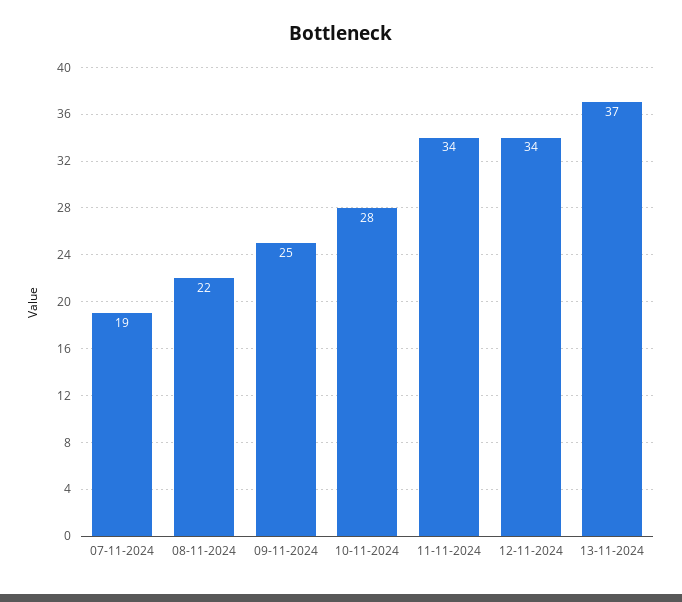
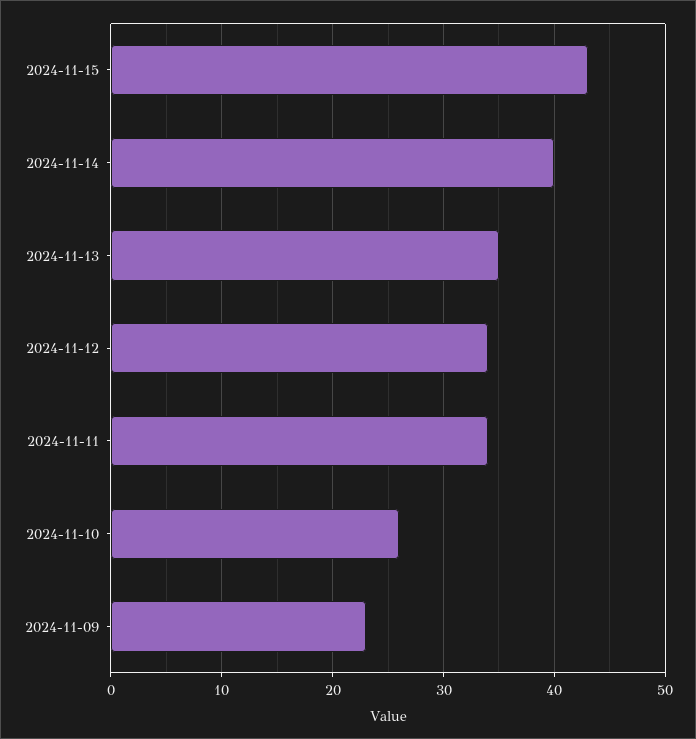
07-11-2024: 19 -> none
08-11-2024: 22 -> none
09-11-2024: 25 -> 23
10-11-2024: 28 -> 26
13-11-2024: 37 -> 35
2024-11-15: none -> 43
2024-11-14: none -> 40

